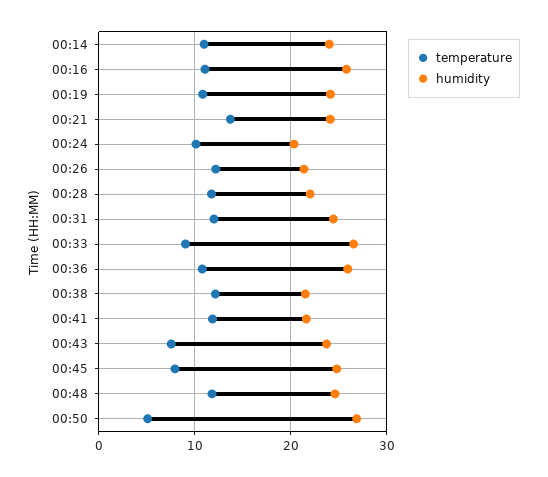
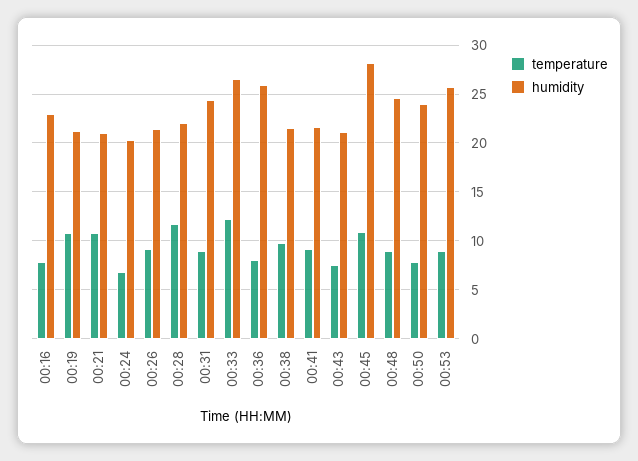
temperature, 00:14: 11 -> none
humidity, 00:14: 24 -> none
temperature, 00:16: 11 -> 8
humidity, 00:16: 26 -> 23
humidity, 00:19: 24 -> 21
temperature, 00:21: 14 -> 11
humidity, 00:21: 24 -> 21
temperature, 00:24: 10 -> 7
temperature, 00:26: 12 -> 9
temperature, 00:31: 12 -> 9
temperature, 00:33: 9 -> 12
temperature, 00:36: 11 -> 8
temperature, 00:38: 12 -> 10
temperature, 00:41: 12 -> 9
humidity, 00:43: 24 -> 21
temperature, 00:45: 8 -> 11
humidity, 00:45: 25 -> 28
temperature, 00:48: 12 -> 9
temperature, 00:50: 5 -> 8
humidity, 00:50: 27 -> 24
temperature, 00:53: none -> 9
humidity, 00:53: none -> 26

